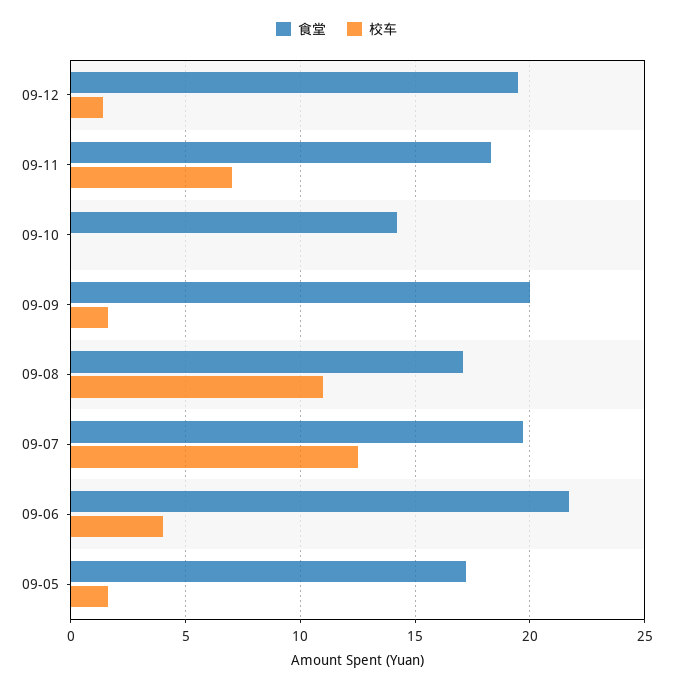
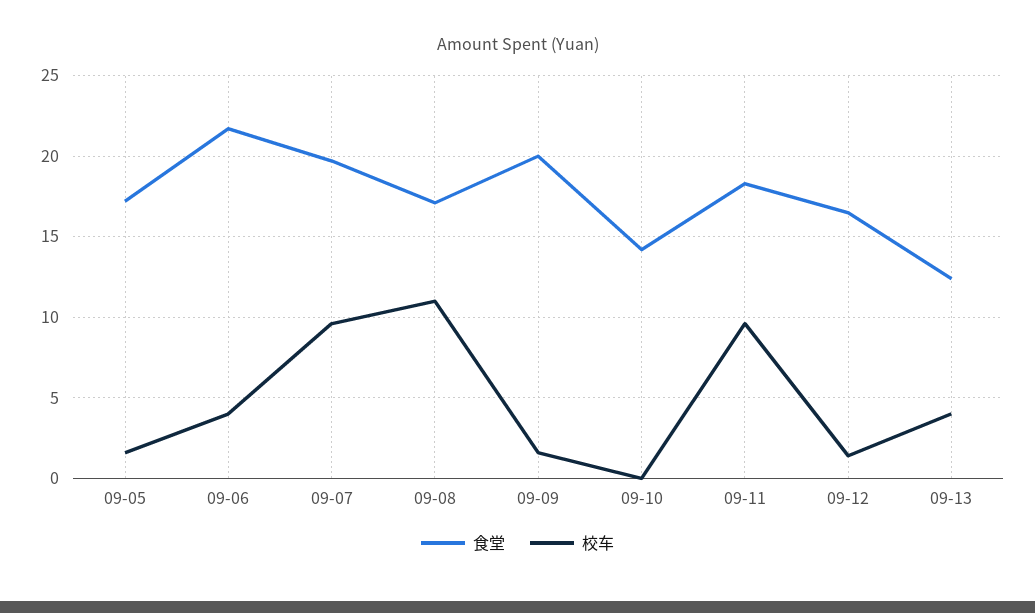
食堂, 09-12: 19.5 -> 16.5
校车, 09-11: 7 -> 9.5
校车, 09-07: 12.5 -> 9.5
食堂, 09-13: none -> 12.5
校车, 09-13: none -> 4

